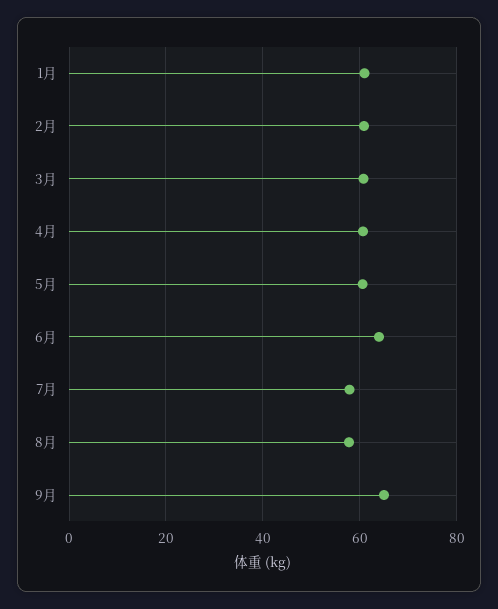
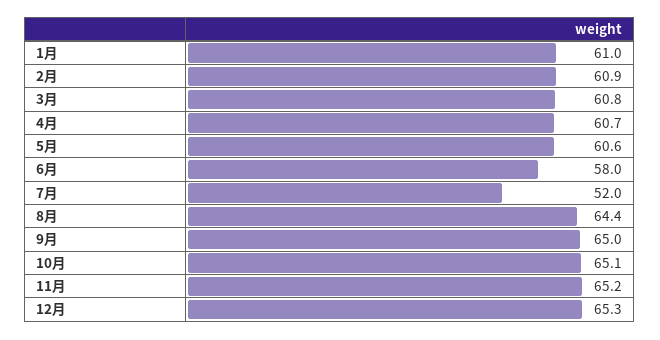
6月: 64 -> 58
7月: 58 -> 52
8月: 58 -> 64.4
10月: none -> 65.1
11月: none -> 65.2
12月: none -> 65.3

